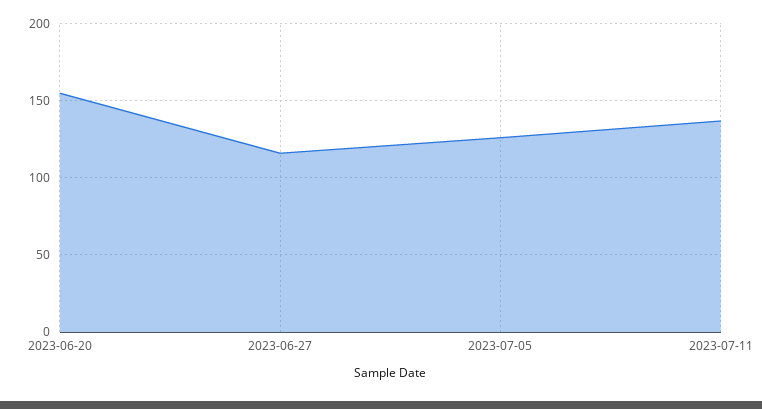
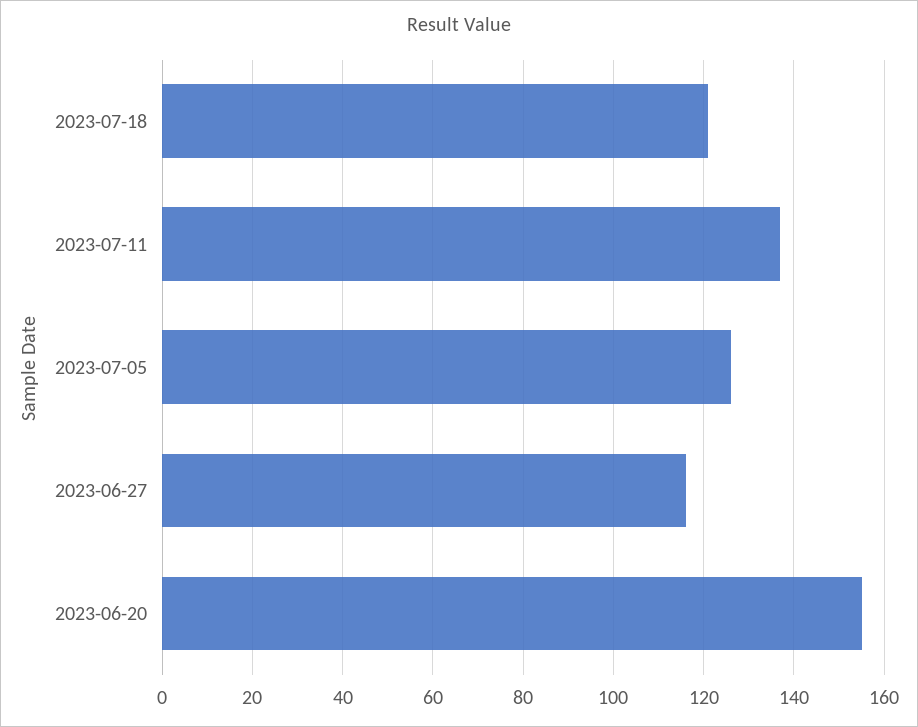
2023-07-18: none -> 120

